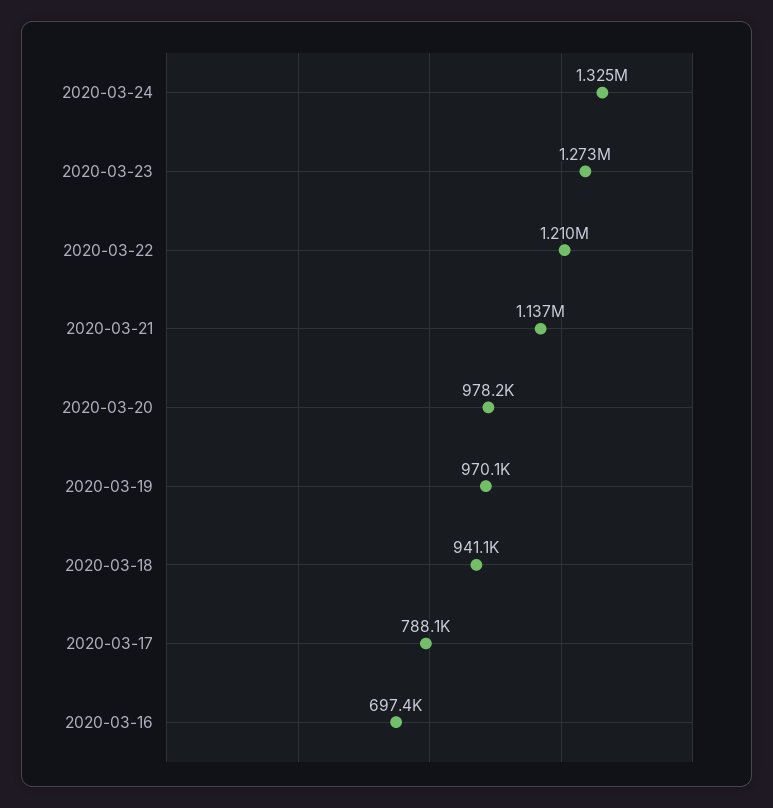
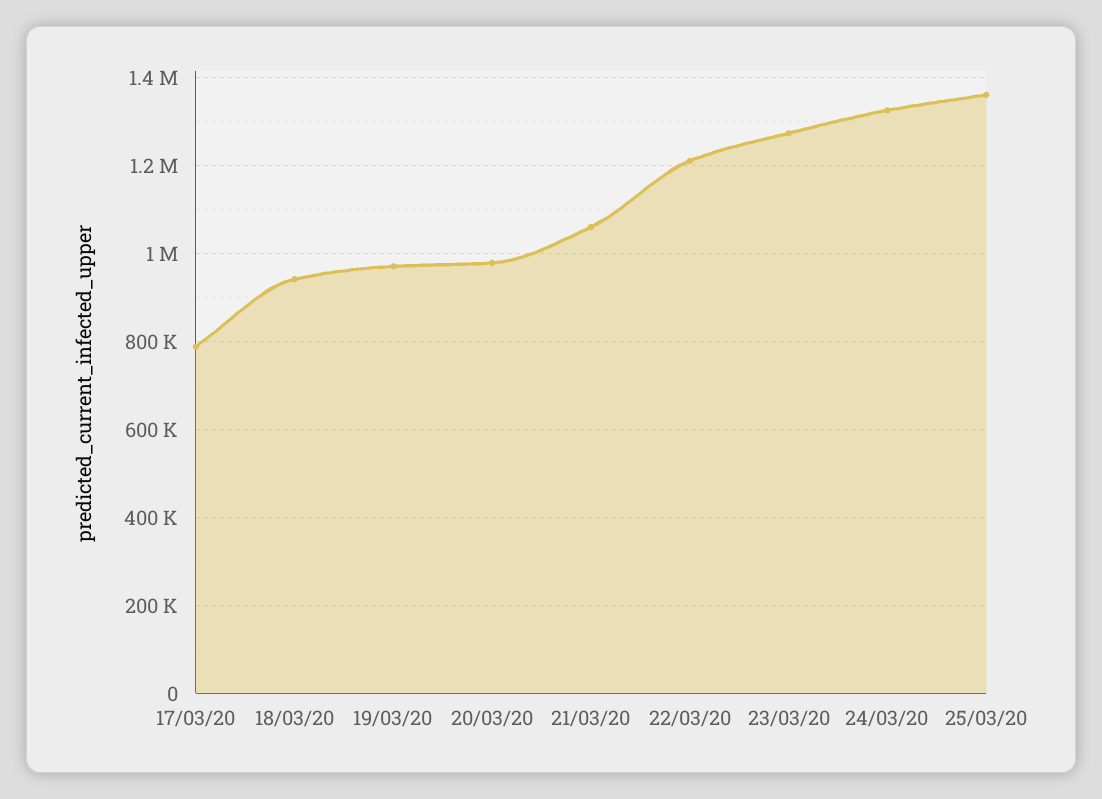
2020-03-21: 1137000 -> 1060000
2020-03-16: 697400 -> none
25/03/20: none -> 1360000

